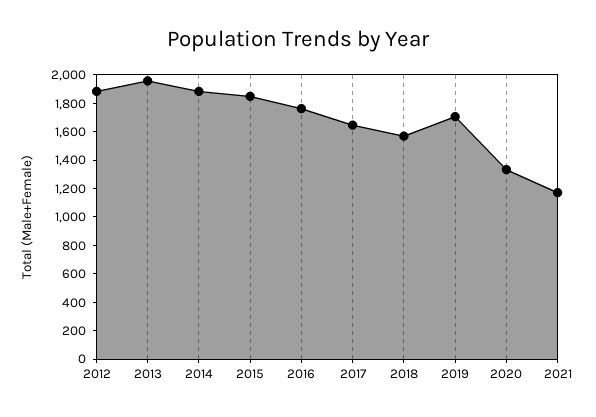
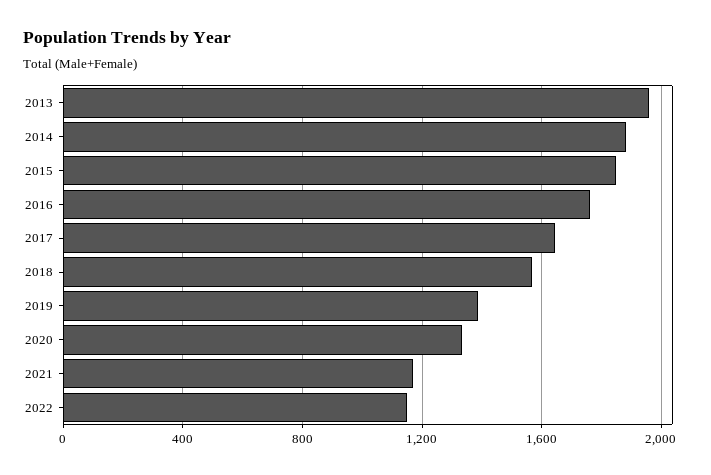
2012: 1900 -> none
2019: 1700 -> 1400
2022: none -> 1150

